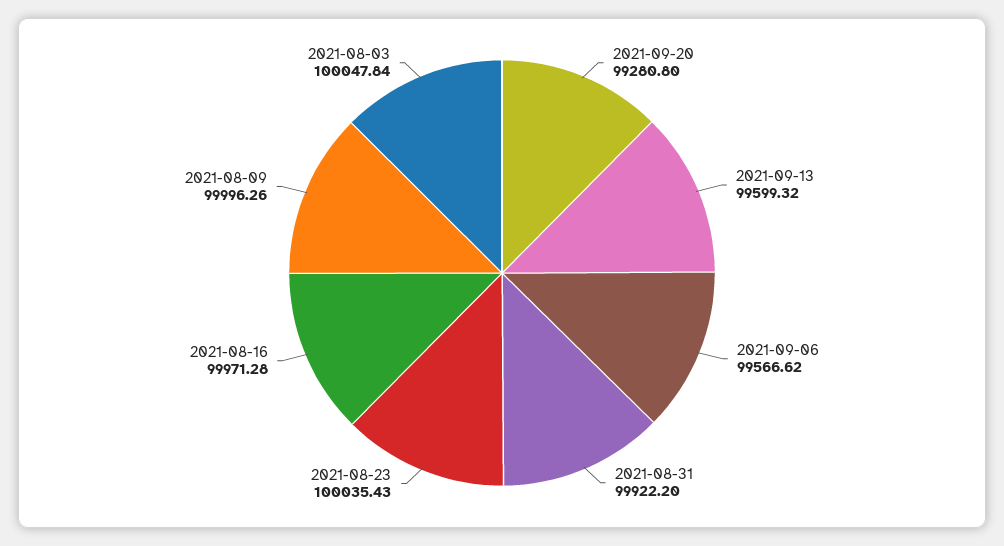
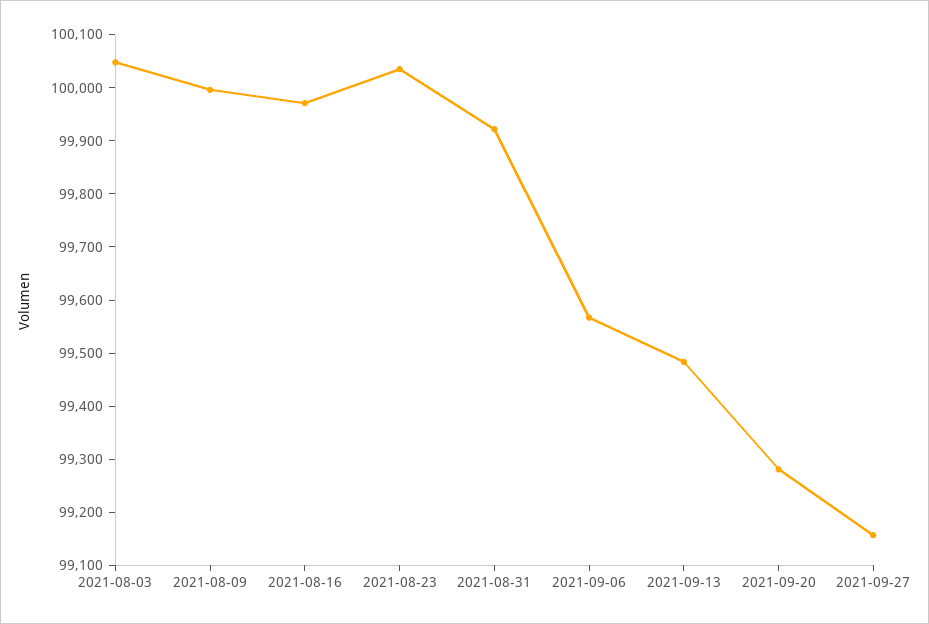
2021-09-13: 99599.32 -> 99480
2021-09-27: none -> 99160

